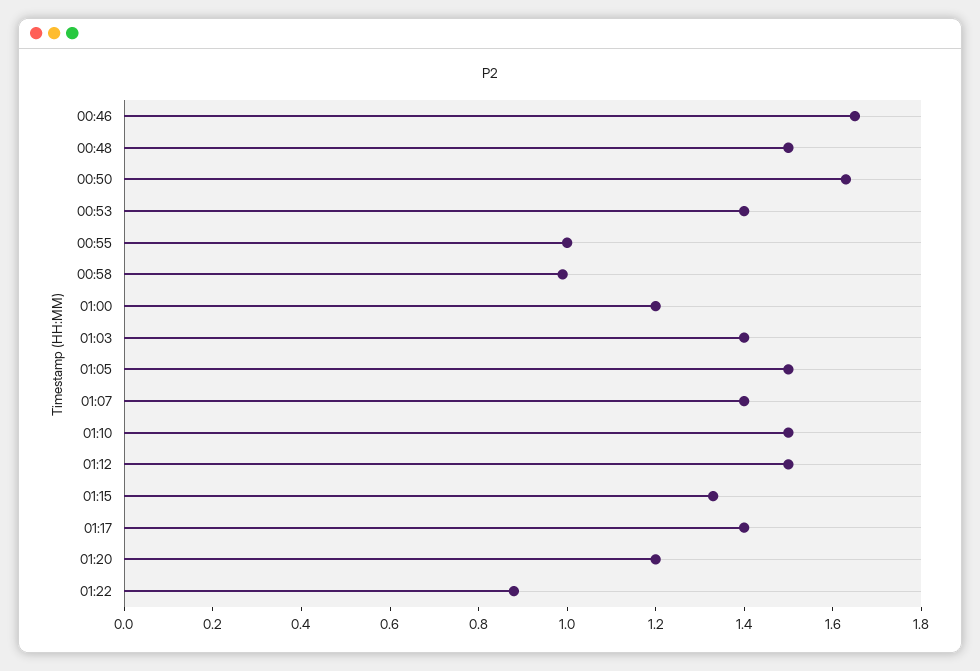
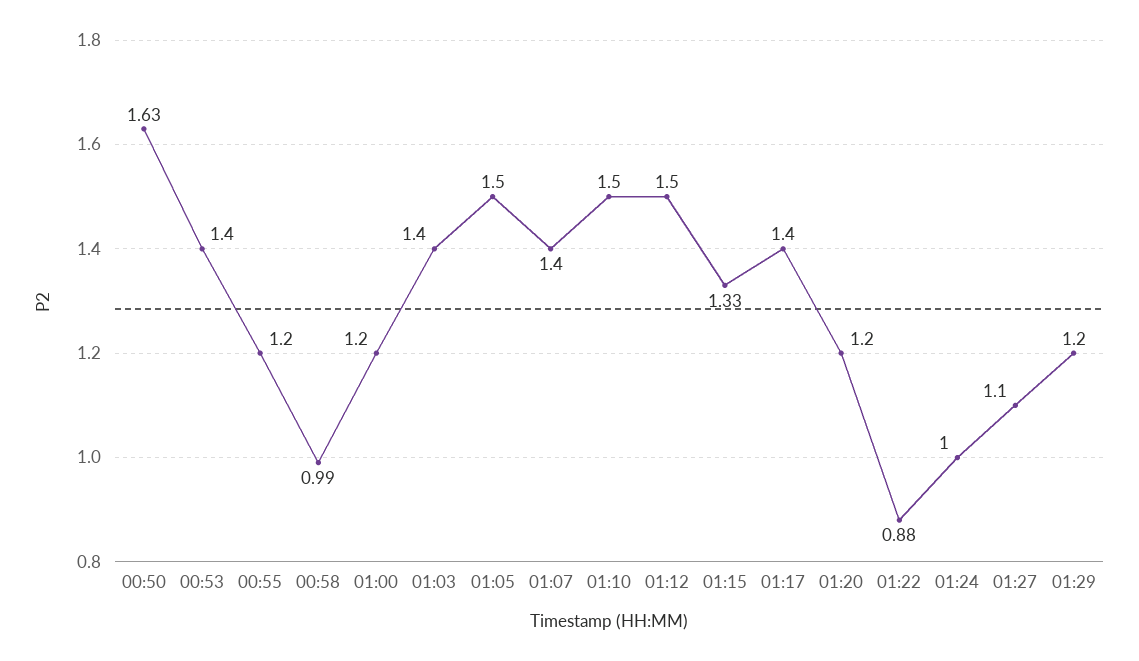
00:46: 1.65 -> none
00:48: 1.5 -> none
00:55: 1 -> 1.2
01:24: none -> 1
01:27: none -> 1.1
01:29: none -> 1.2

